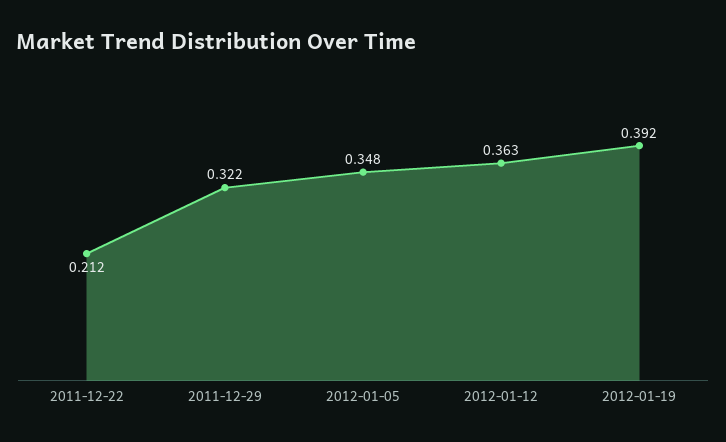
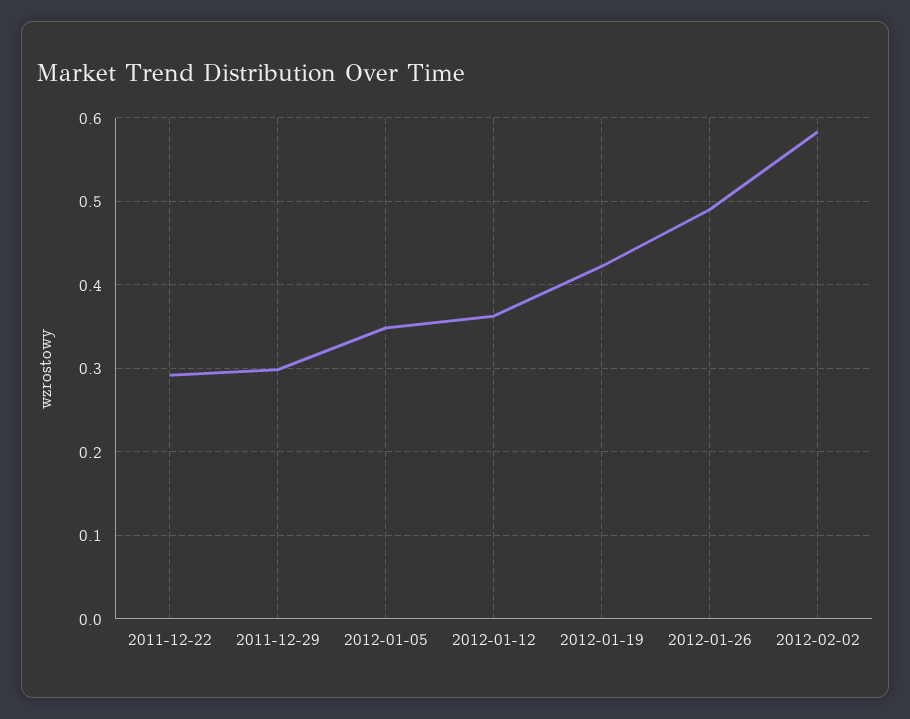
2011-12-22: 0.212 -> 0.29
2011-12-29: 0.322 -> 0.3
2012-01-19: 0.392 -> 0.42
2012-01-26: none -> 0.49
2012-02-02: none -> 0.58

